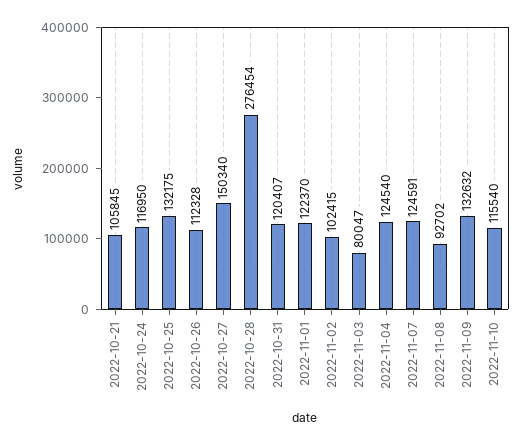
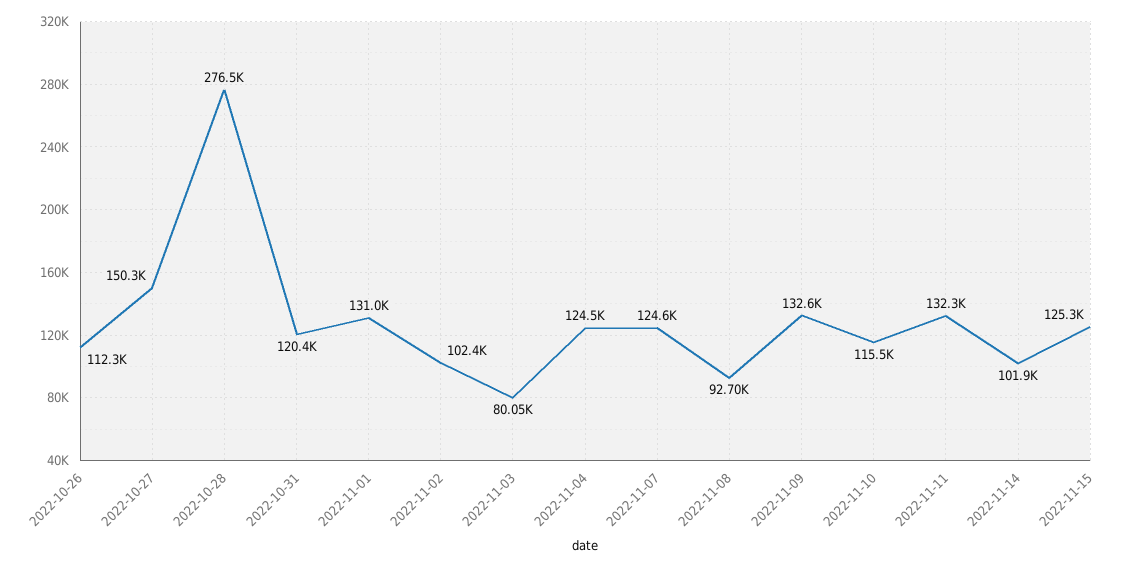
2022-10-21: 105845 -> none
2022-10-24: 116950 -> none
2022-10-25: 132175 -> none
2022-11-01: 122370 -> 131000
2022-11-11: none -> 132300
2022-11-14: none -> 101900
2022-11-15: none -> 125300

